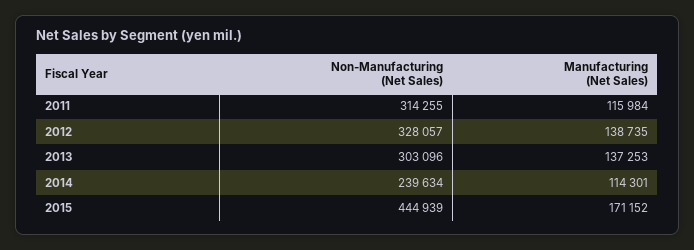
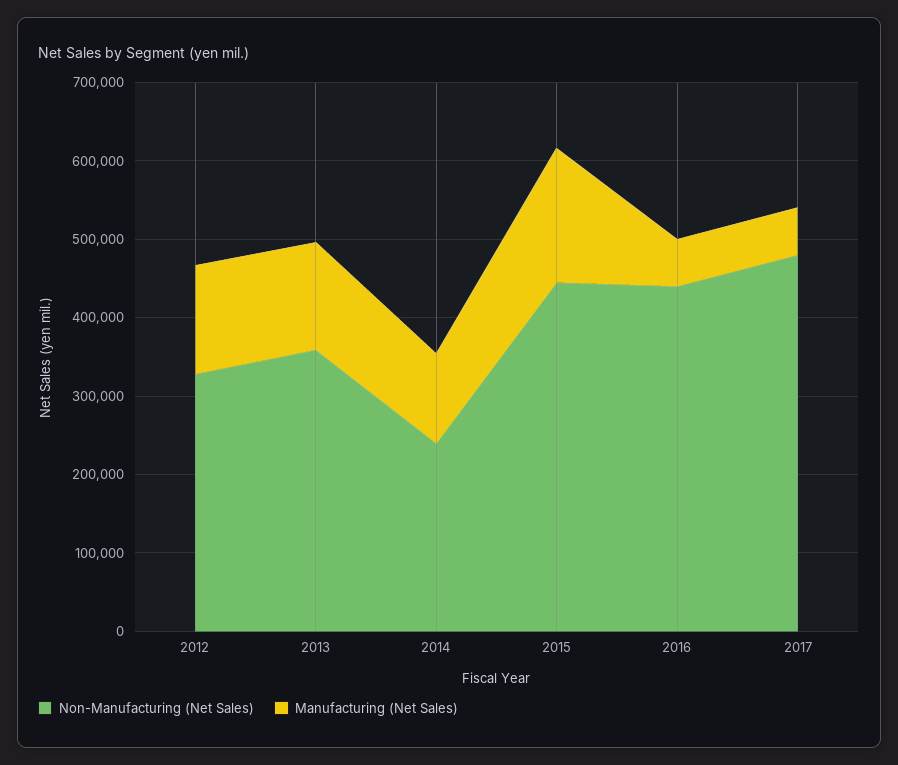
Non-Manufacturing (Net Sales), 2011: 314255 -> none
Manufacturing (Net Sales), 2011: 115984 -> none
Non-Manufacturing (Net Sales), 2013: 303096 -> 360000
Non-Manufacturing (Net Sales), 2016: none -> 440000
Manufacturing (Net Sales), 2016: none -> 60000
Non-Manufacturing (Net Sales), 2017: none -> 480000
Manufacturing (Net Sales), 2017: none -> 60000

